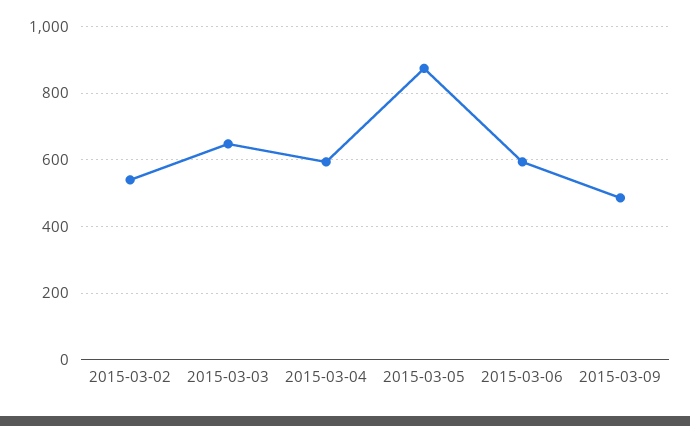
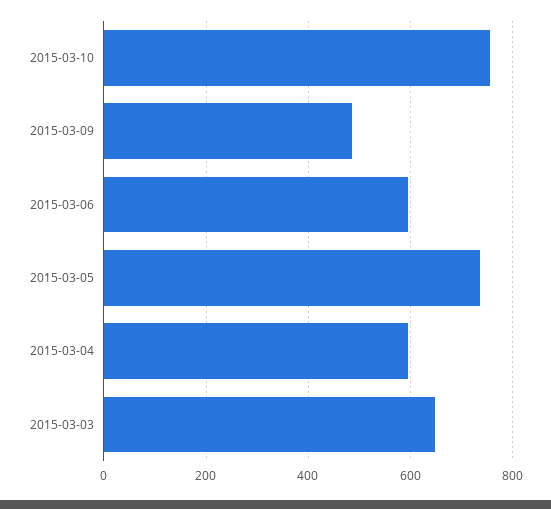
2015-03-02: 540 -> none
2015-03-05: 880 -> 740
2015-03-10: none -> 760

